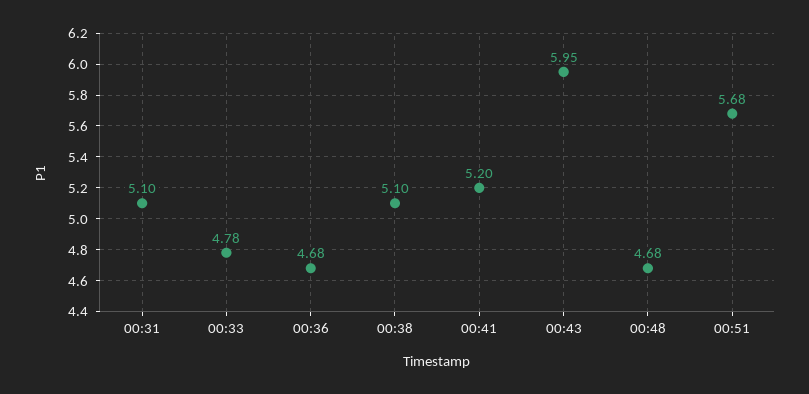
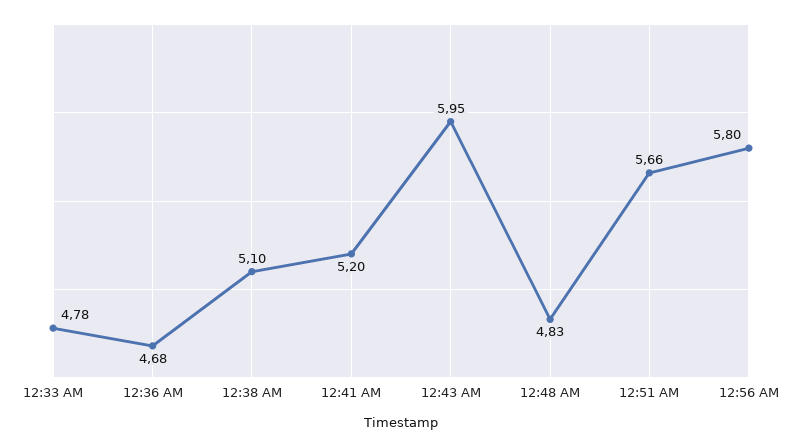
00:31: 5.1 -> none
00:48: 4.68 -> 4.83
00:51: 5.68 -> 5.66
12:56 AM: none -> 5.8

